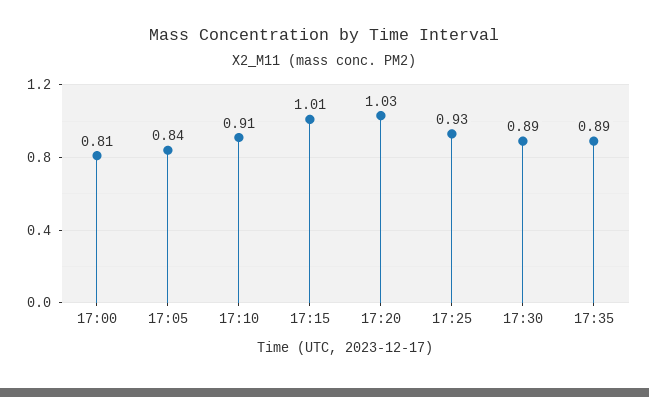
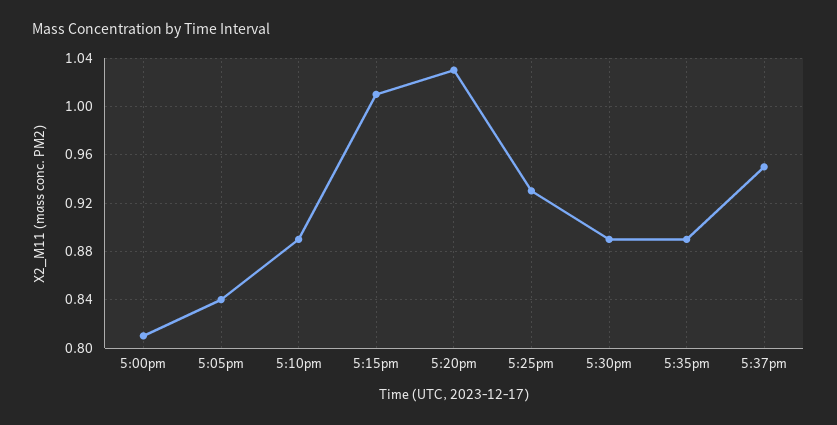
17:10: 0.91 -> 0.89
5:37pm: none -> 0.95

